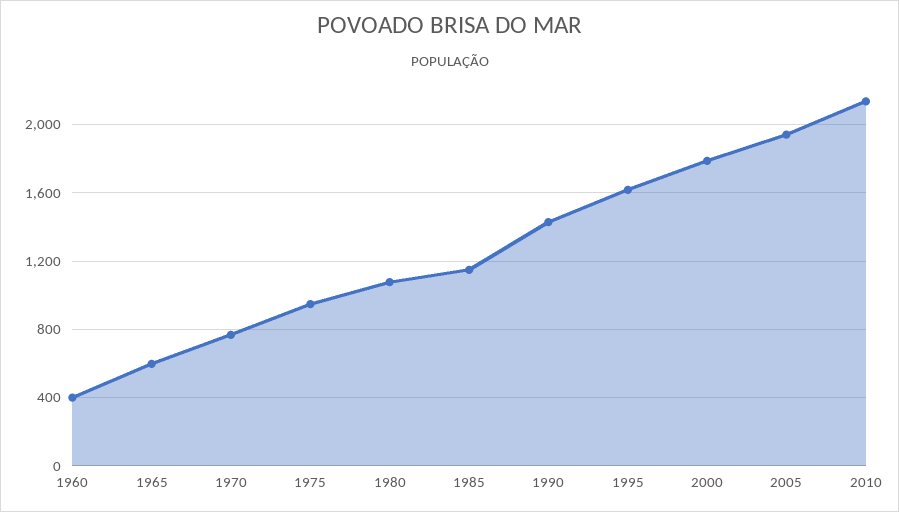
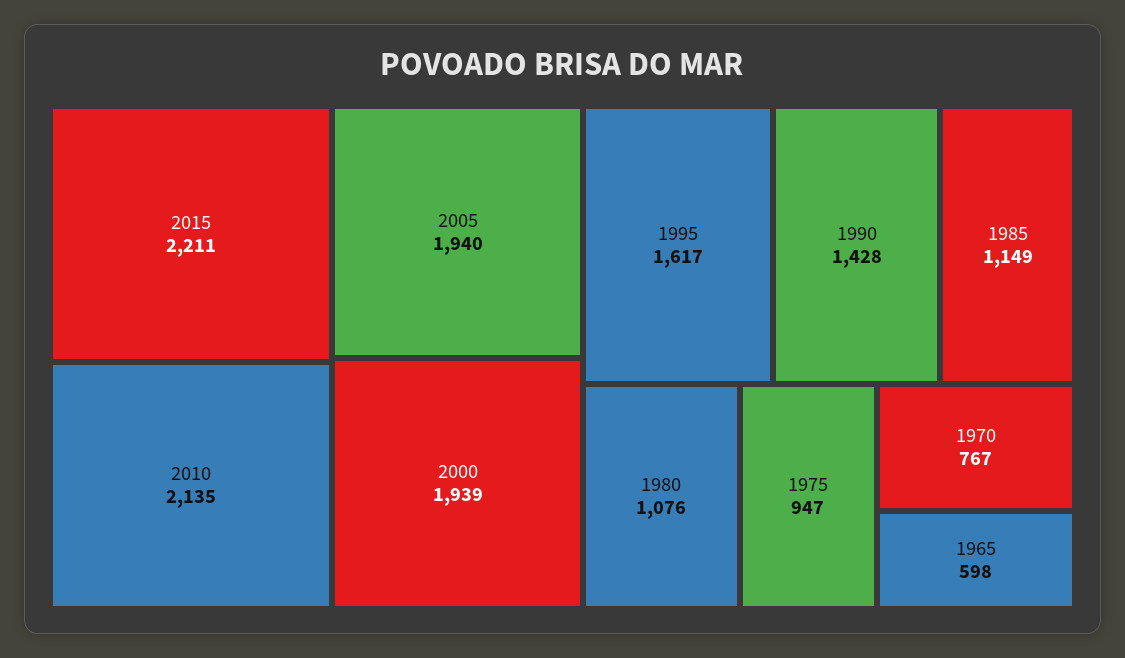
1960: 400 -> none
2000: 1800 -> 1939
2015: none -> 2211

